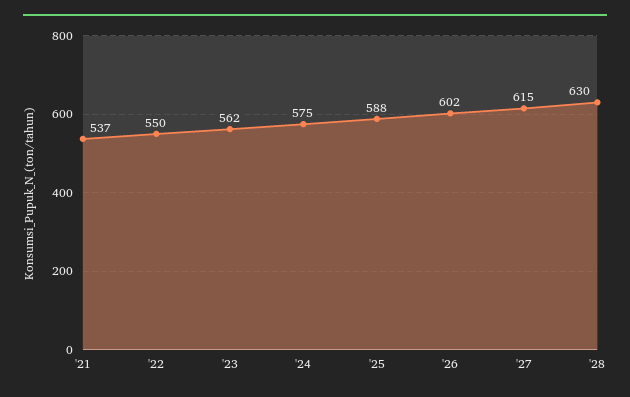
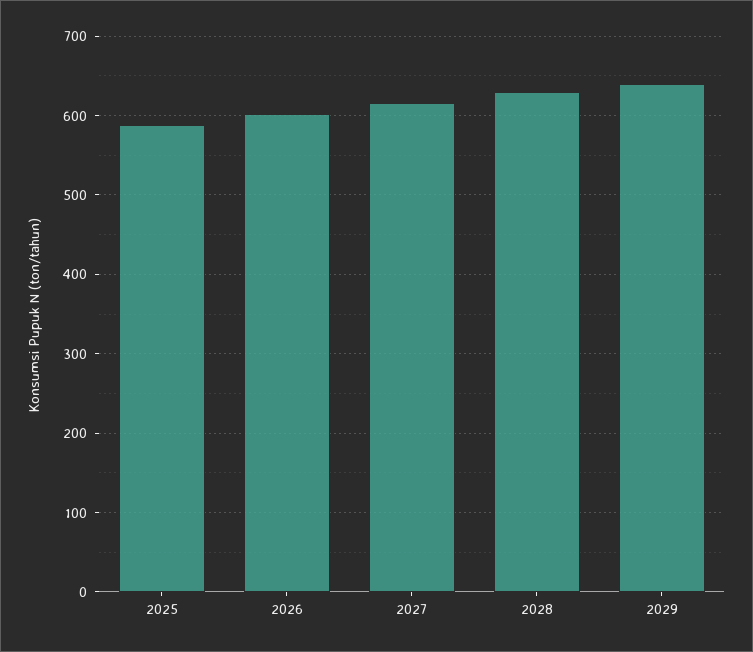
'21: 537 -> none
'22: 550 -> none
'23: 562 -> none
'24: 575 -> none
2029: none -> 640

